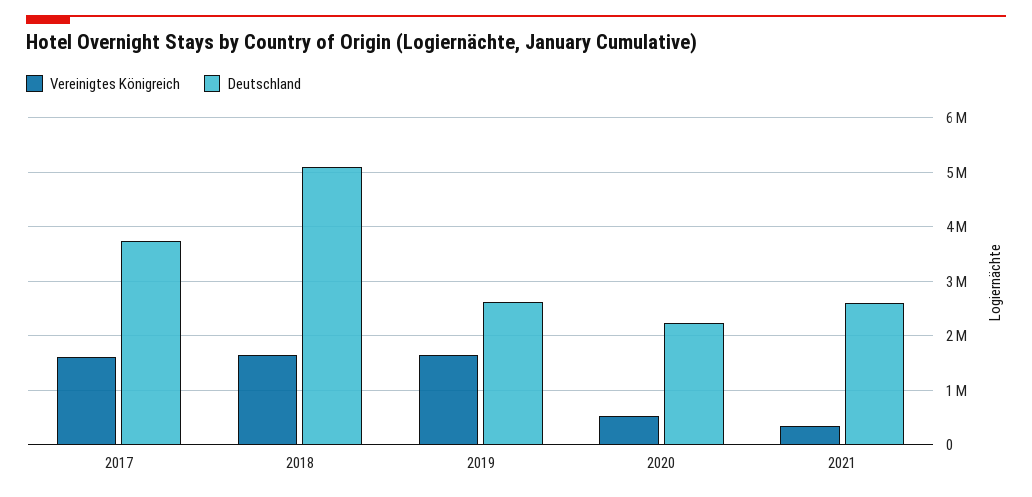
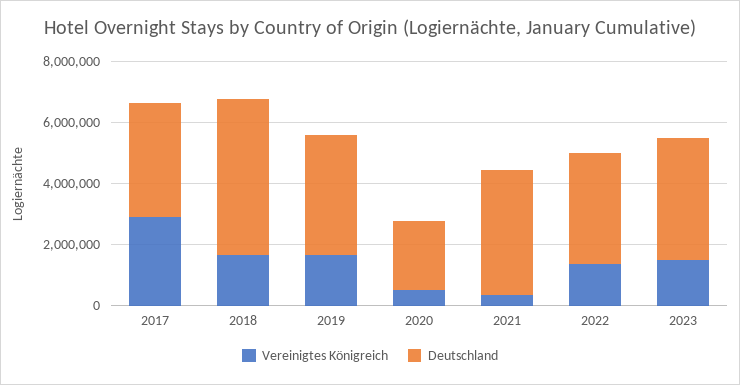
Vereinigtes Königreich, 2017: 1600000 -> 3000000
Deutschland, 2019: 2600000 -> 4000000
Deutschland, 2021: 2600000 -> 4000000
Vereinigtes Königreich, 2022: none -> 1500000
Deutschland, 2022: none -> 3500000
Vereinigtes Königreich, 2023: none -> 1500000
Deutschland, 2023: none -> 4000000

